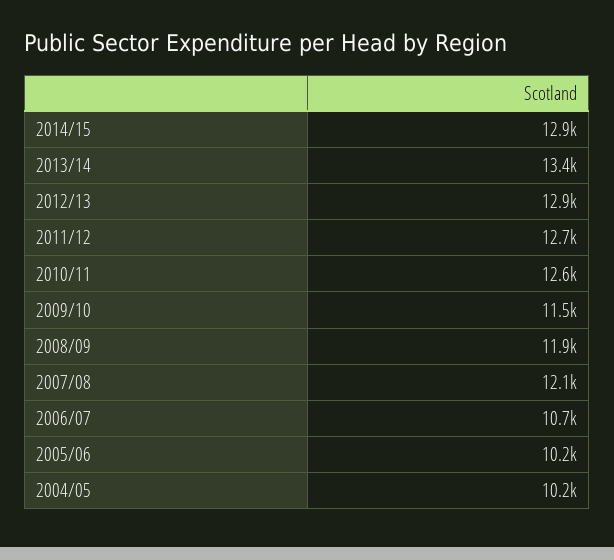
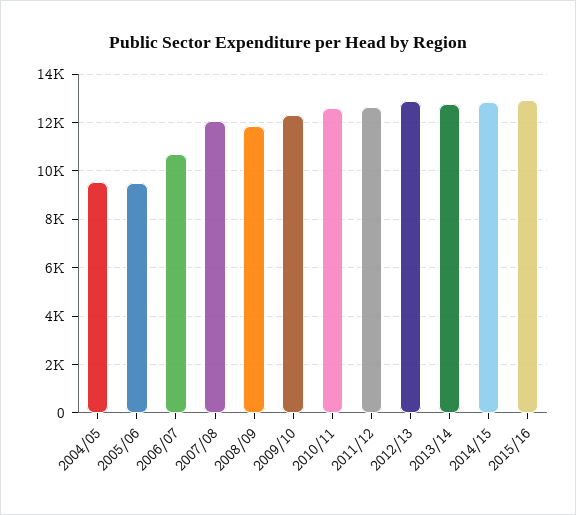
2013/14: 13400 -> 12750
2009/10: 11500 -> 12250
2005/06: 10200 -> 9500
2004/05: 10200 -> 9500
2015/16: none -> 13000

